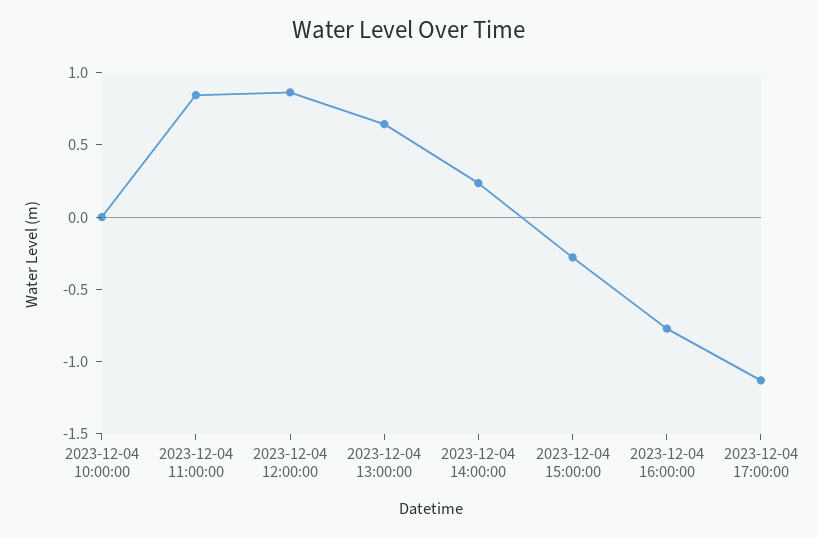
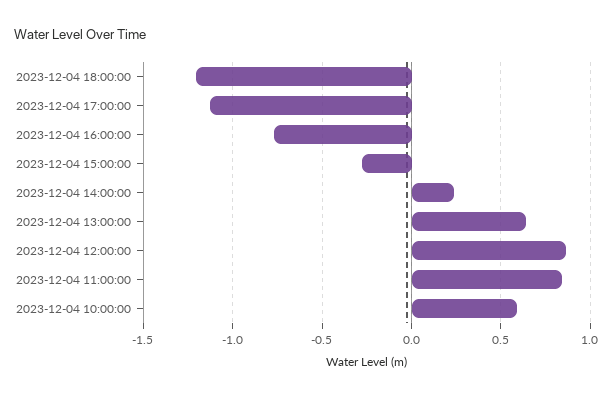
2023-12-04 10:00:00: 0 -> 0.6
2023-12-04 18:00:00: none -> -1.2

